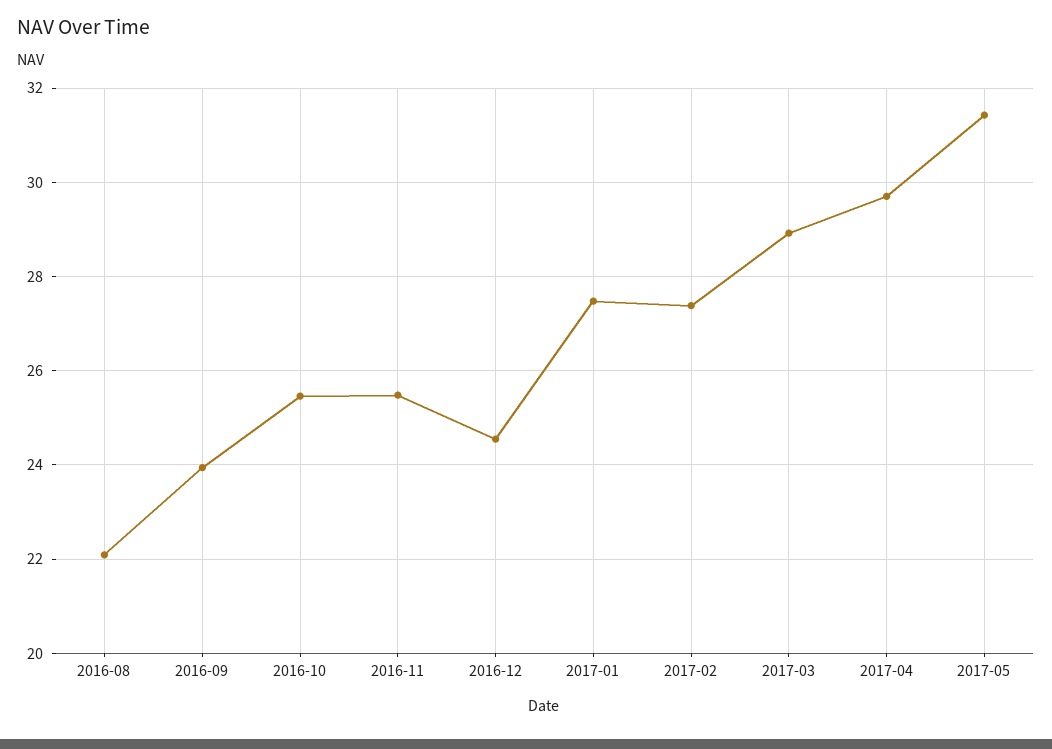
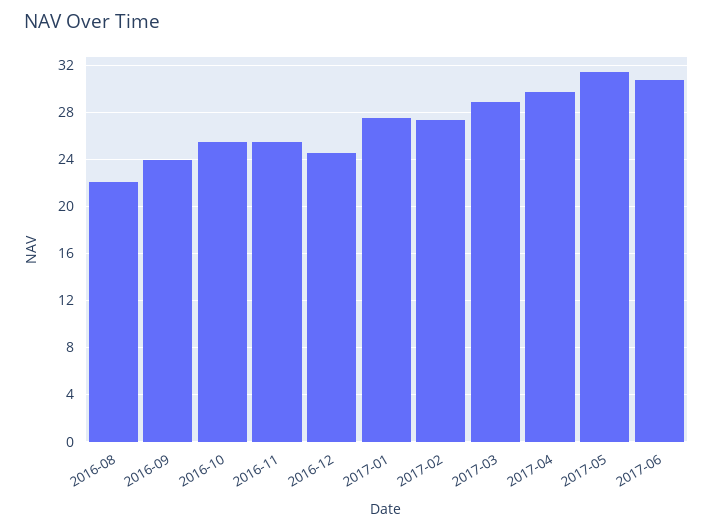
2017-06: none -> 31

